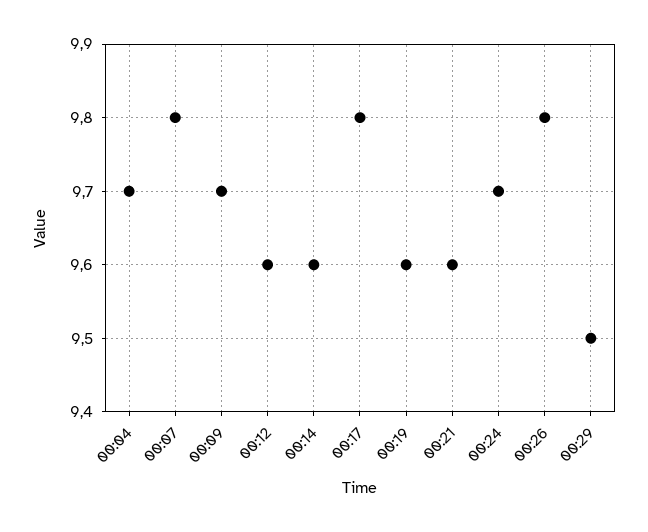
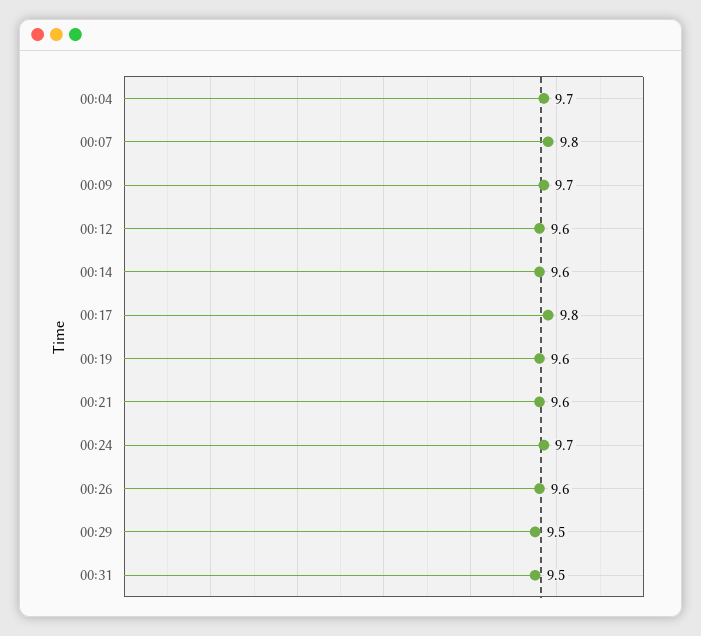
00:26: 9.8 -> 9.6
00:31: none -> 9.5

